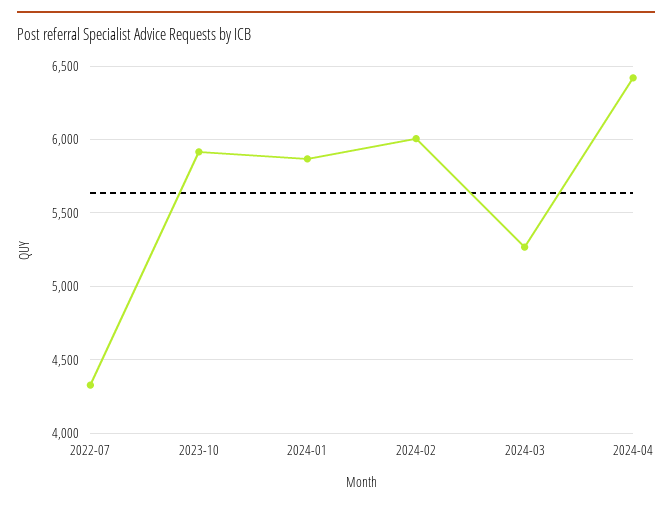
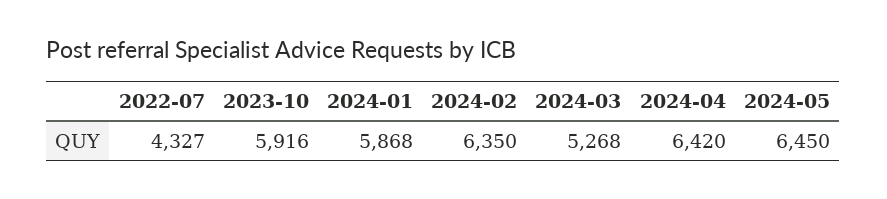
2024-02: 6000 -> 6350
2024-05: none -> 6450

